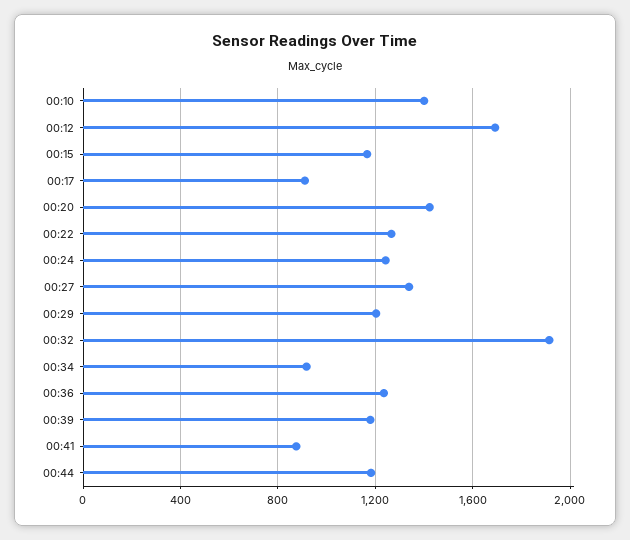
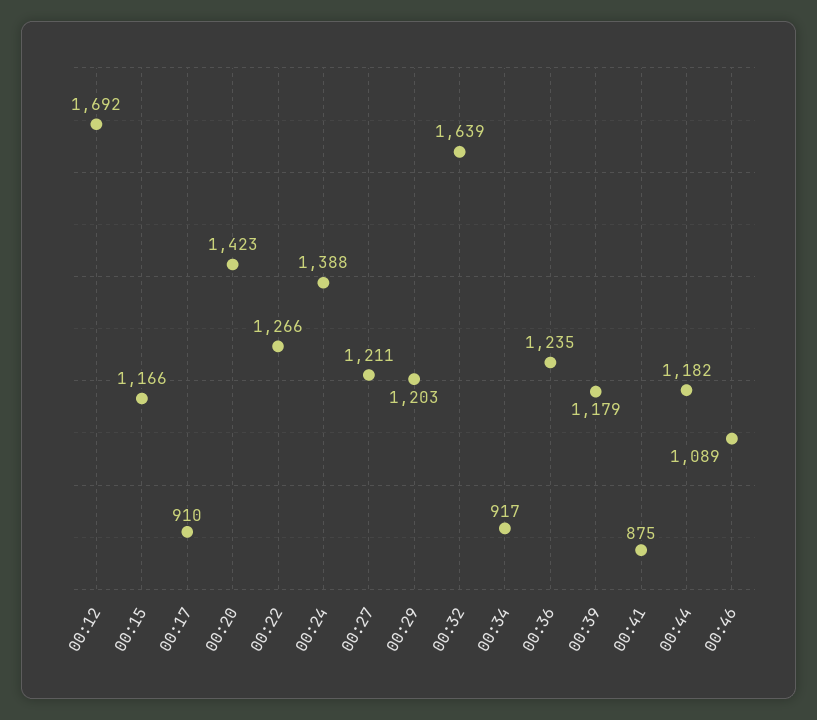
00:10: 1400 -> none
00:24: 1250 -> 1388
00:27: 1350 -> 1211
00:32: 1900 -> 1639
00:46: none -> 1089

